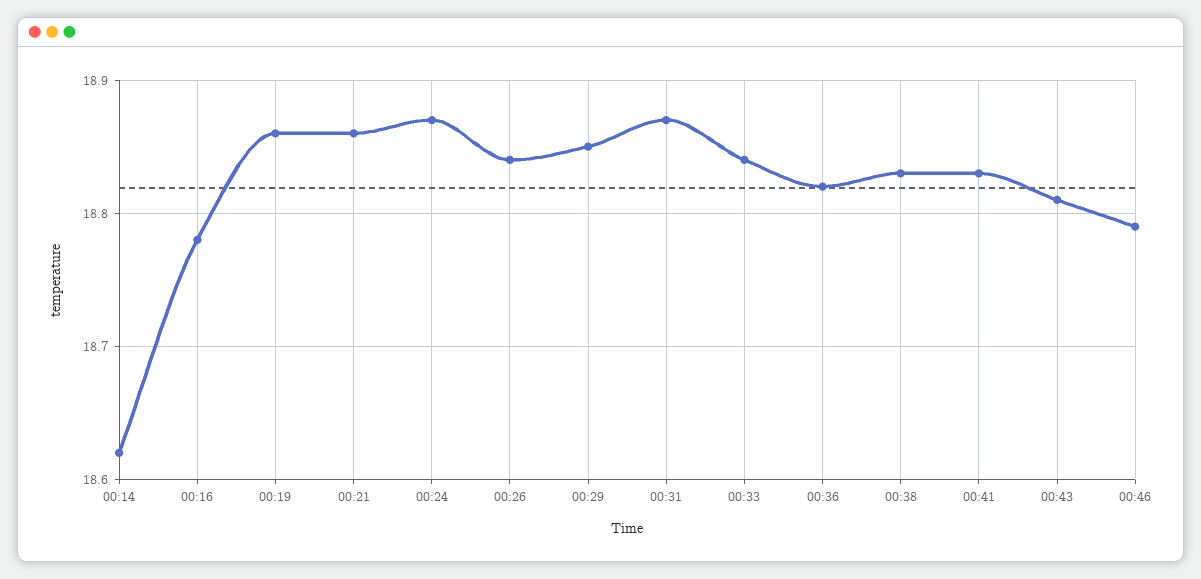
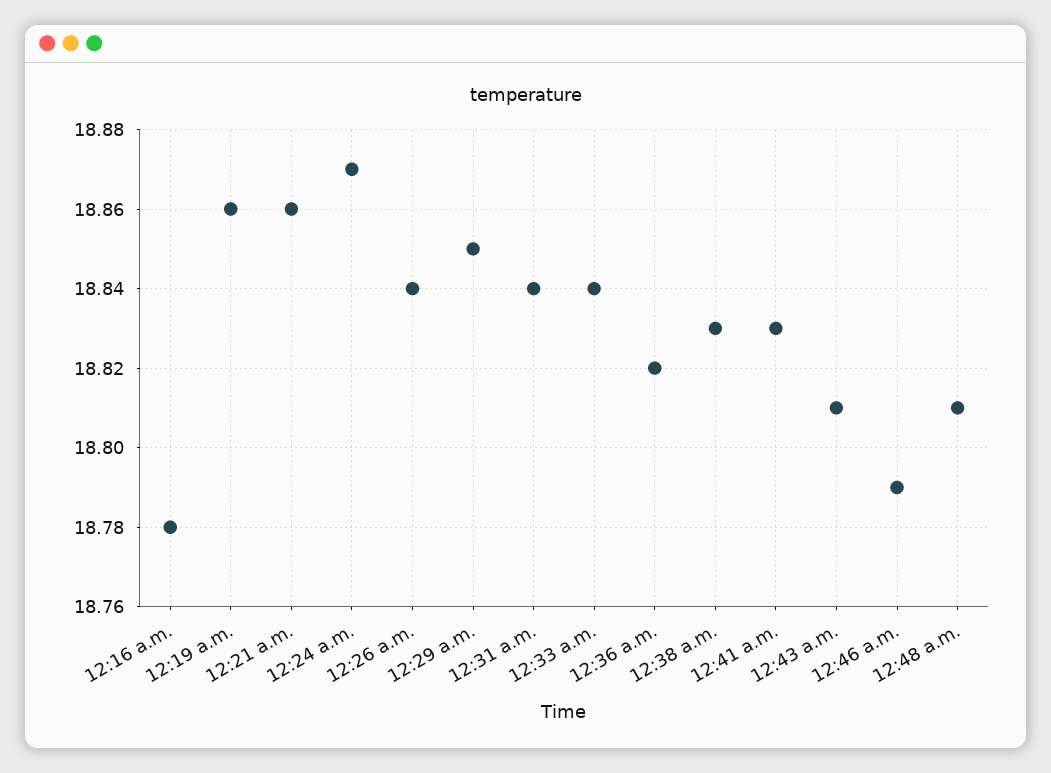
00:14: 18.62 -> none
00:31: 18.87 -> 18.84
12:48 a.m.: none -> 18.81

